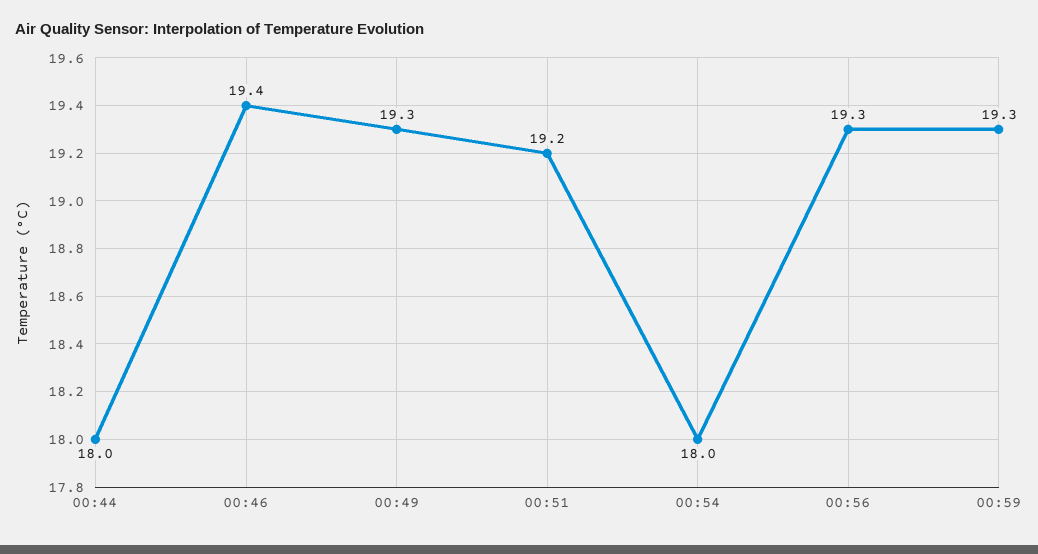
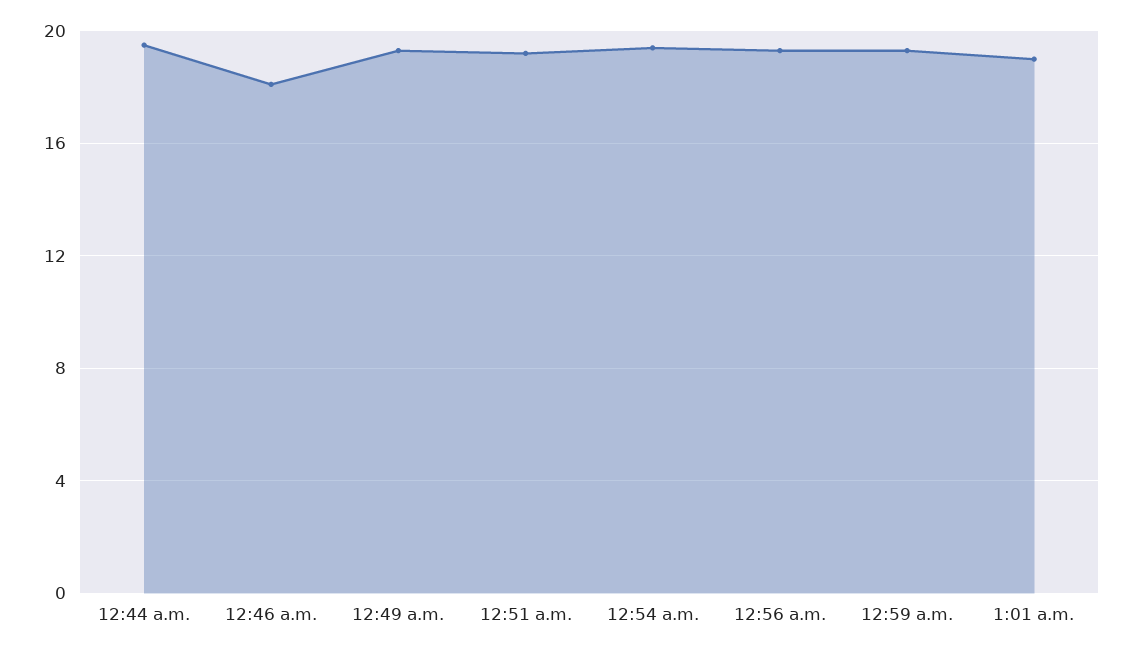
00:44: 18 -> 19.5
00:46: 19.4 -> 18
00:54: 18 -> 19.5
1:01 a.m.: none -> 19

